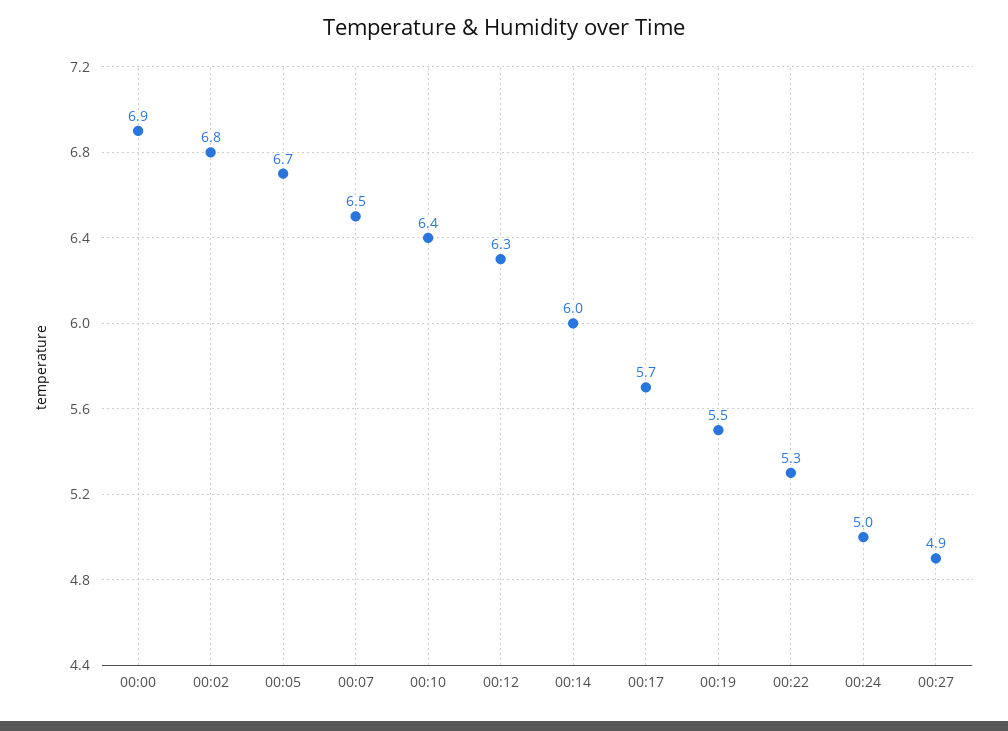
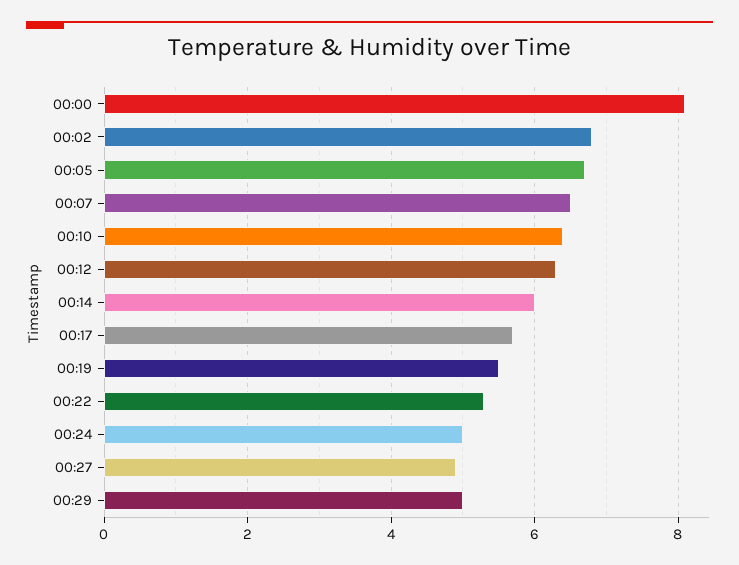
00:00: 6.9 -> 8
00:29: none -> 5

